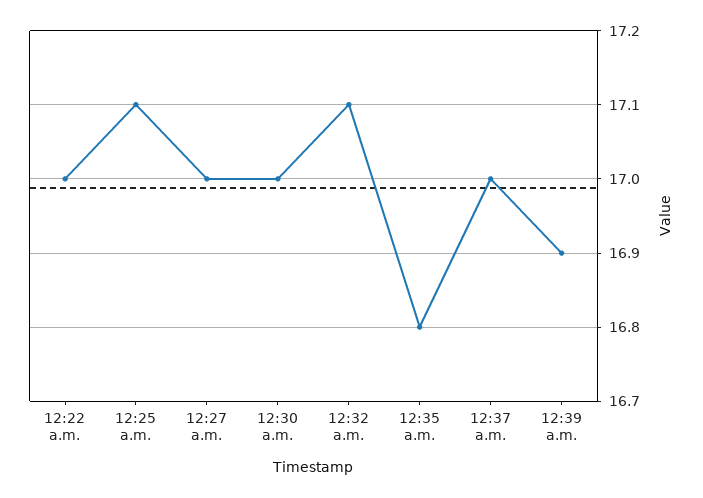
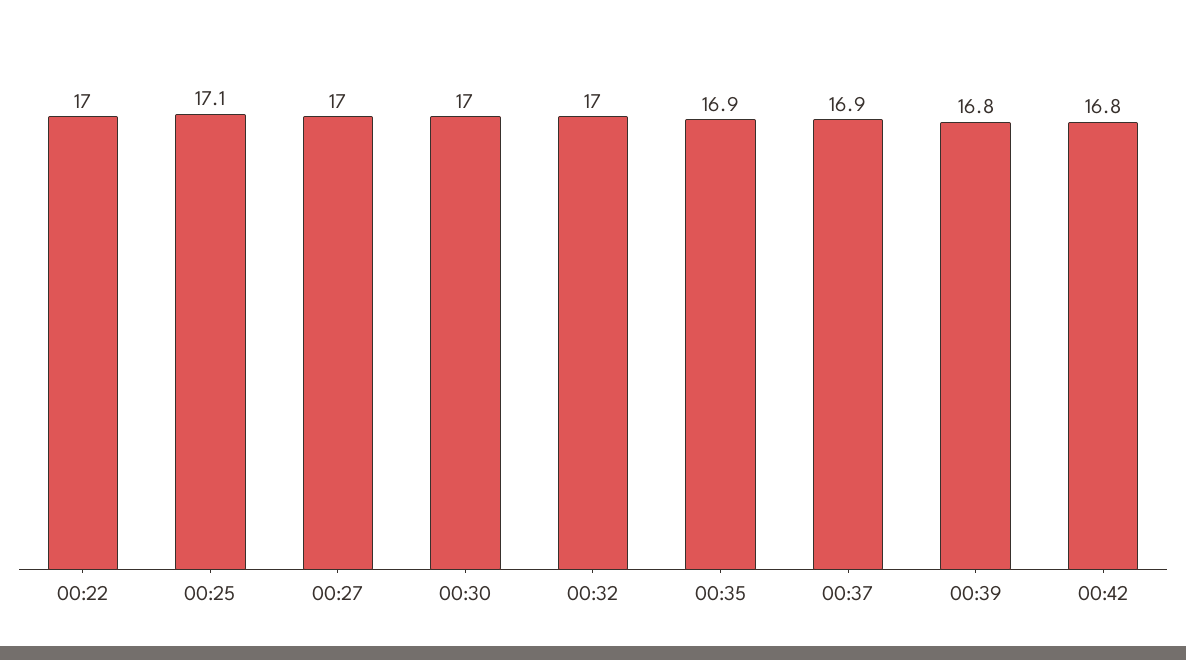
12:32 a.m.: 17.1 -> 17
12:35 a.m.: 16.8 -> 16.9
12:37 a.m.: 17 -> 16.9
12:39 a.m.: 16.9 -> 16.8
00:42: none -> 16.8

